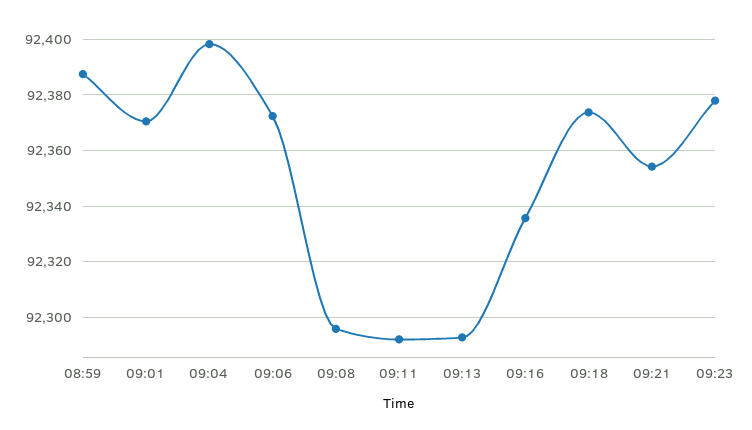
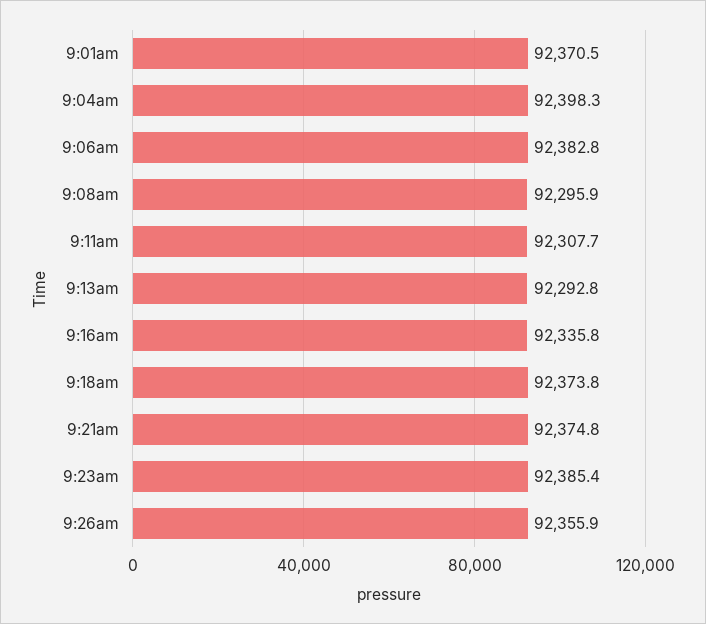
08:59: 92387.5 -> none
09:06: 92372.5 -> 92382.8
09:11: 92292.5 -> 92307.7
09:21: 92355 -> 92374.8
09:23: 92377.5 -> 92385.4
9:26am: none -> 92355.9

